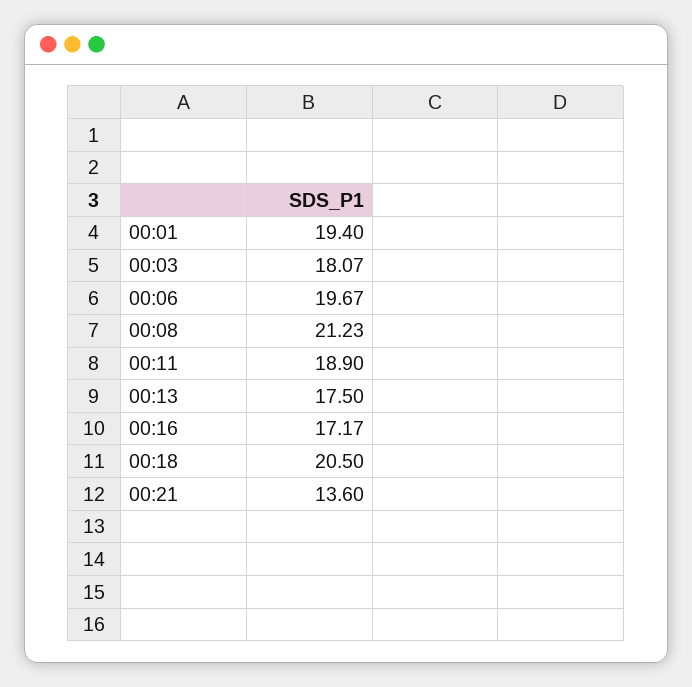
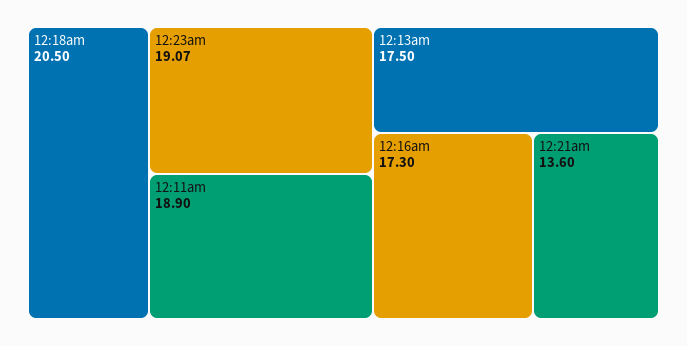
00:01: 19.4 -> none
00:03: 18.07 -> none
00:06: 19.67 -> none
00:08: 21.23 -> none
00:16: 17.17 -> 17.3
12:23am: none -> 19.07

